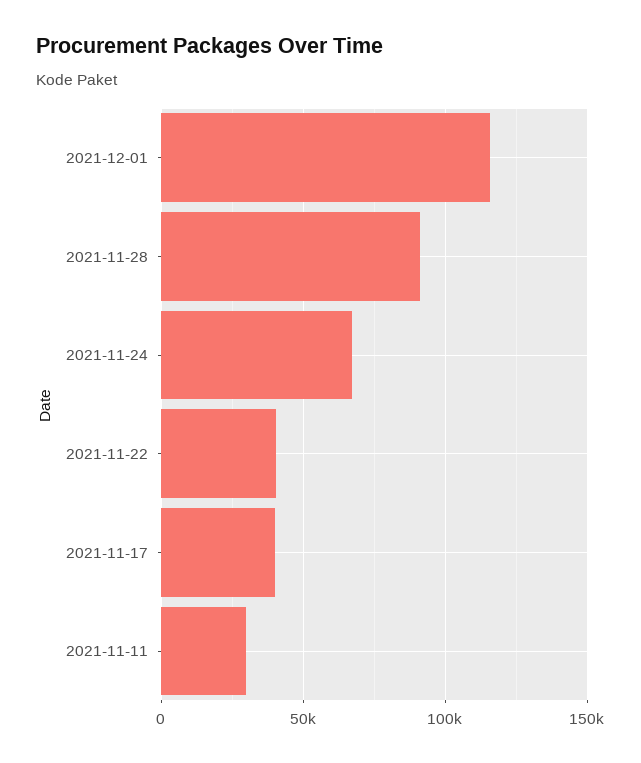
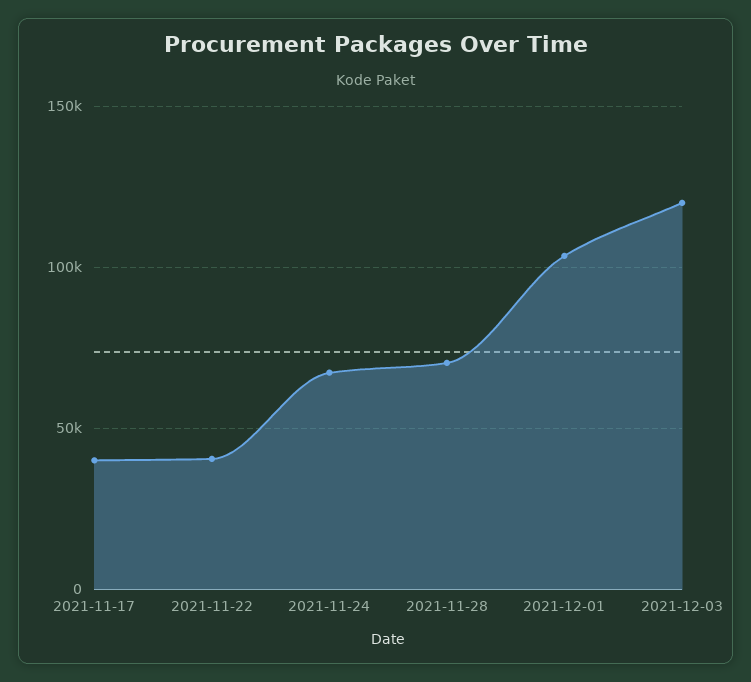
2021-12-01: 115000 -> 105000
2021-11-28: 90000 -> 70000
2021-11-11: 30000 -> none
2021-12-03: none -> 120000

